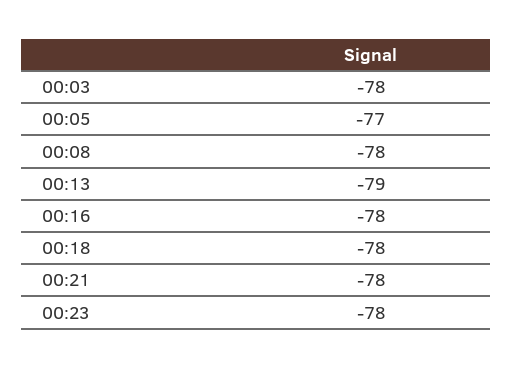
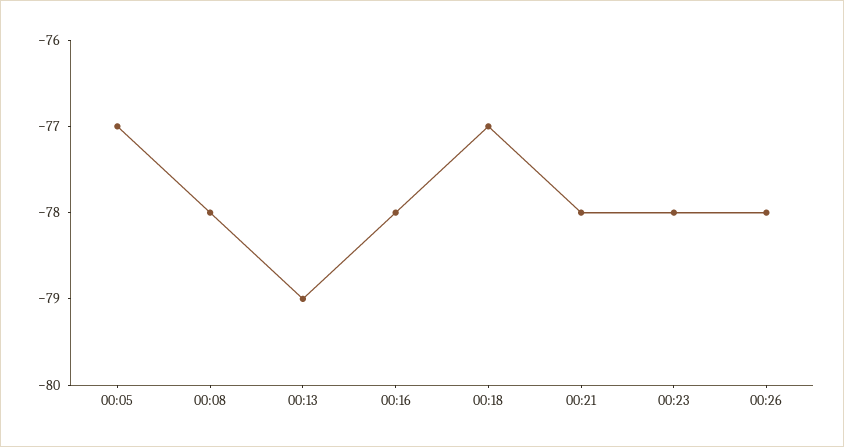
00:03: -78 -> none
00:18: -78 -> -77
00:26: none -> -78

